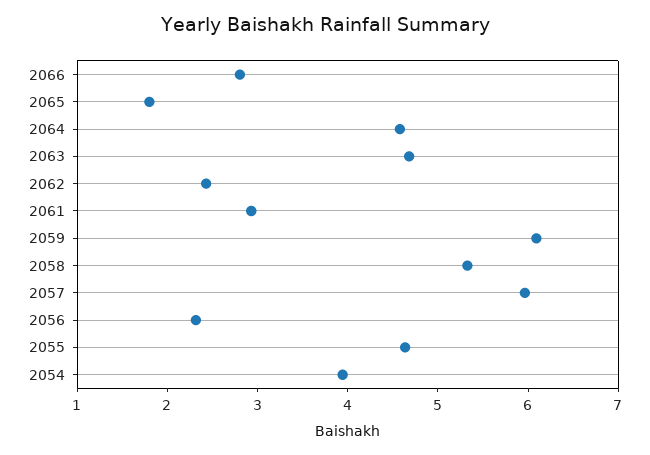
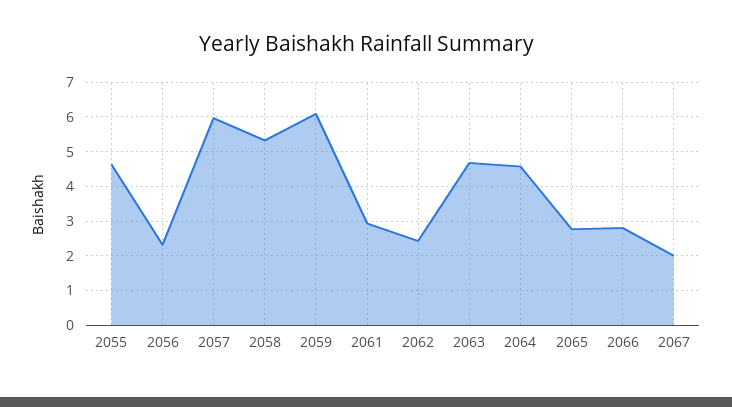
2065: 1.8 -> 2.8
2054: 4 -> none
2067: none -> 2

